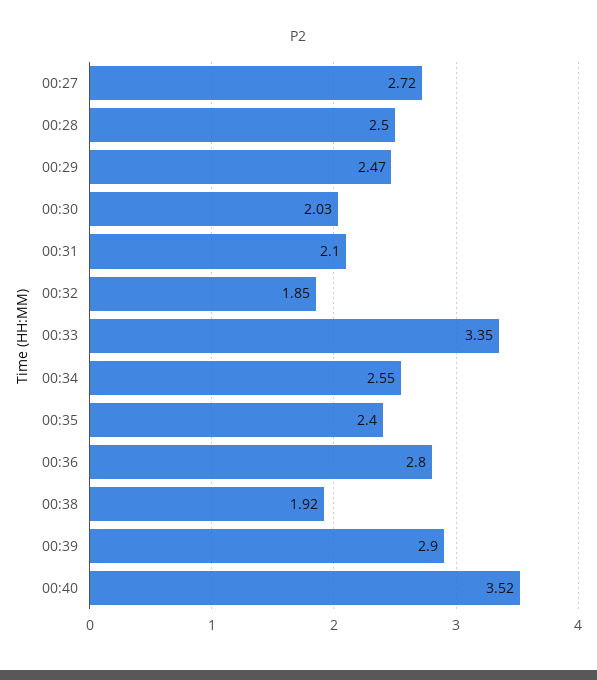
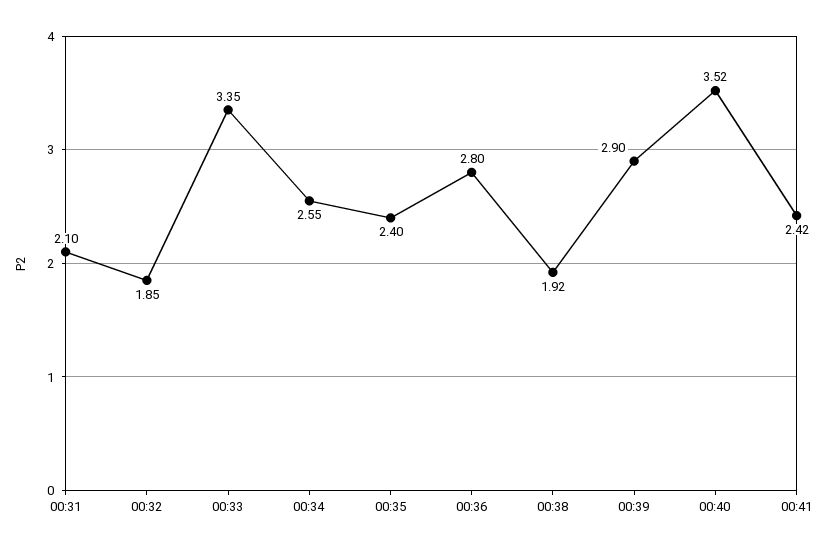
00:27: 2.72 -> none
00:28: 2.5 -> none
00:29: 2.47 -> none
00:30: 2.03 -> none
00:41: none -> 2.42

